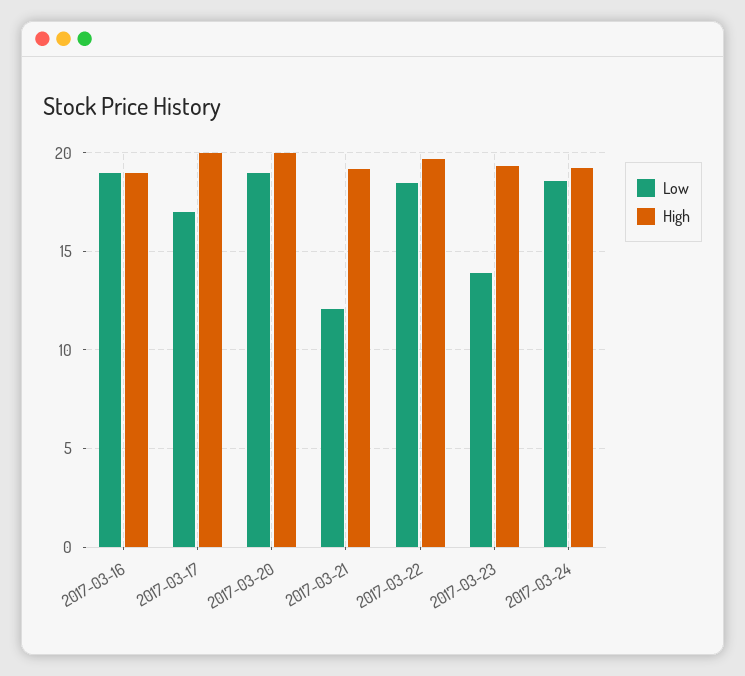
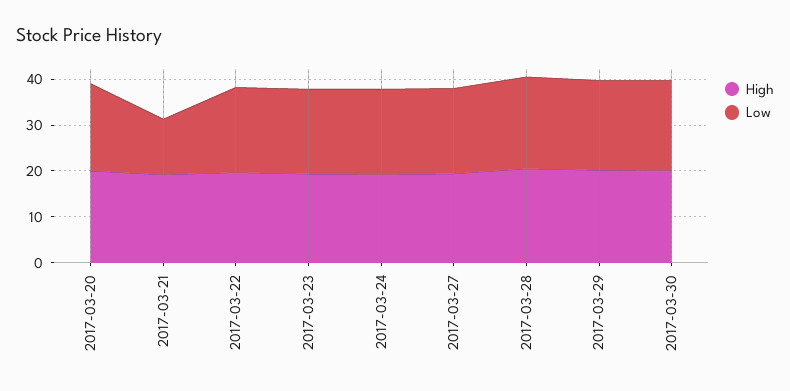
Low, 2017-03-16: 19 -> none
High, 2017-03-16: 19 -> none
Low, 2017-03-17: 17 -> none
High, 2017-03-17: 20 -> none
Low, 2017-03-23: 14 -> 18
High, 2017-03-27: none -> 20
Low, 2017-03-27: none -> 18
High, 2017-03-28: none -> 20
Low, 2017-03-28: none -> 20
High, 2017-03-29: none -> 20
Low, 2017-03-29: none -> 20
High, 2017-03-30: none -> 20
Low, 2017-03-30: none -> 20

